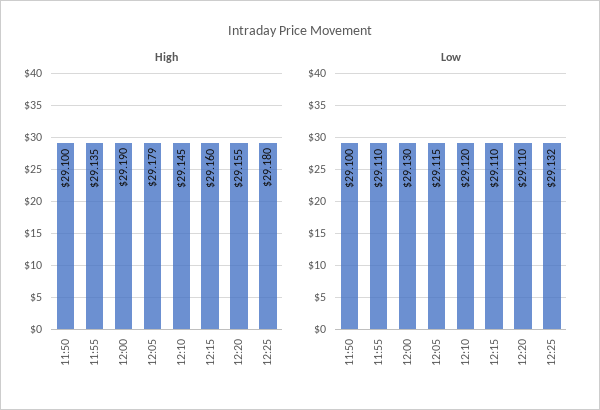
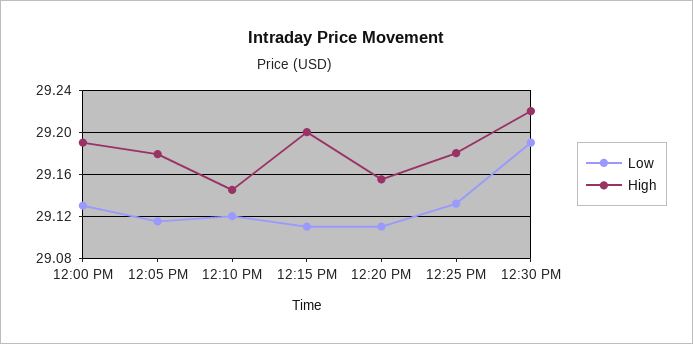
High, 11:50: 29.1 -> none
High, 11:55: 29.135 -> none
High, 12:15: 29.16 -> 29.2
Low, 11:50: 29.1 -> none
Low, 11:55: 29.11 -> none
Low, 12:30 PM: none -> 29.19
High, 12:30 PM: none -> 29.22

